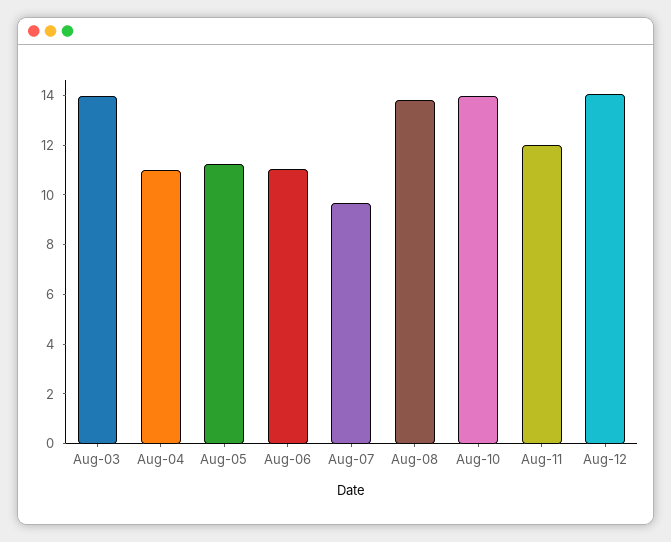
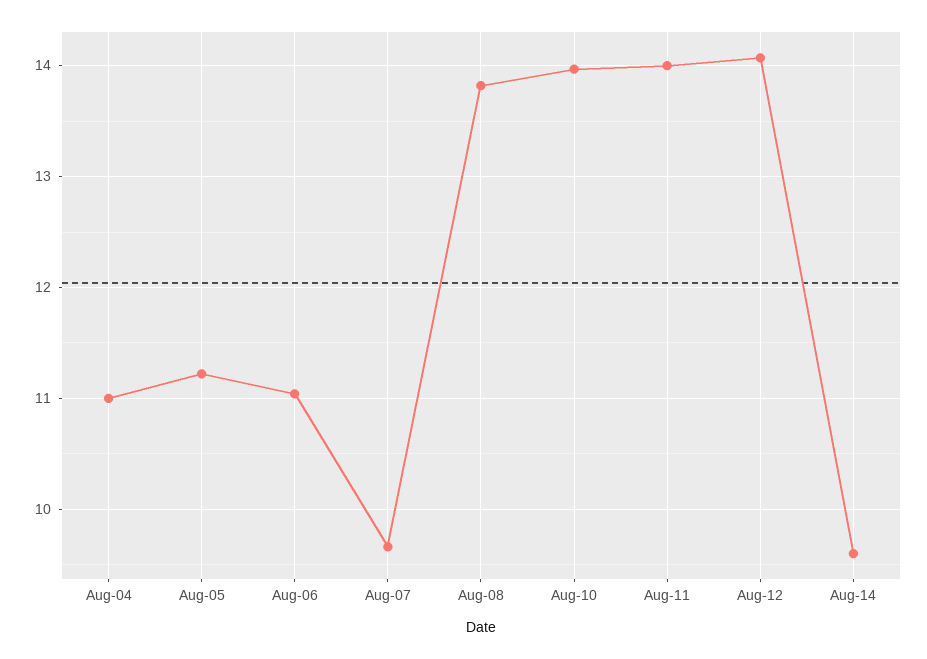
Aug-03: 14 -> none
Aug-11: 12 -> 14
Aug-14: none -> 9.6

